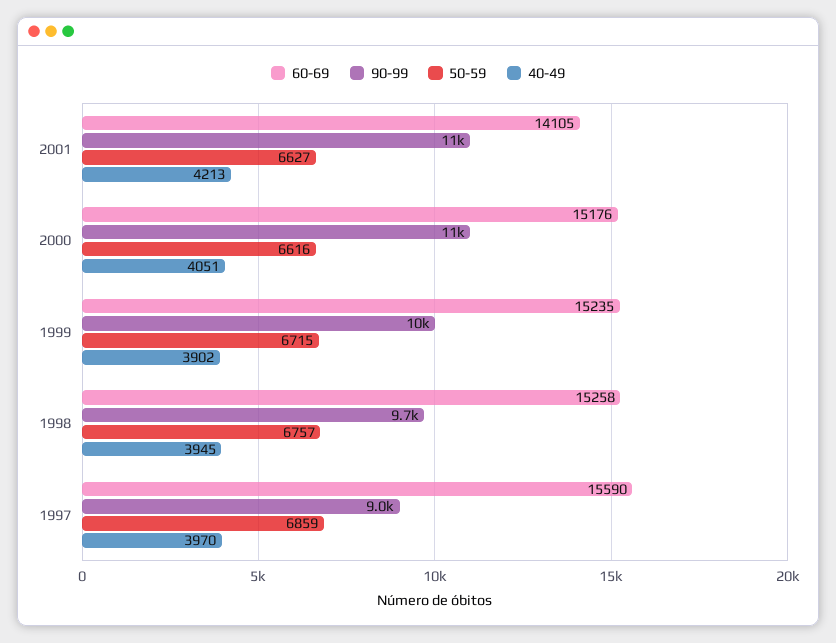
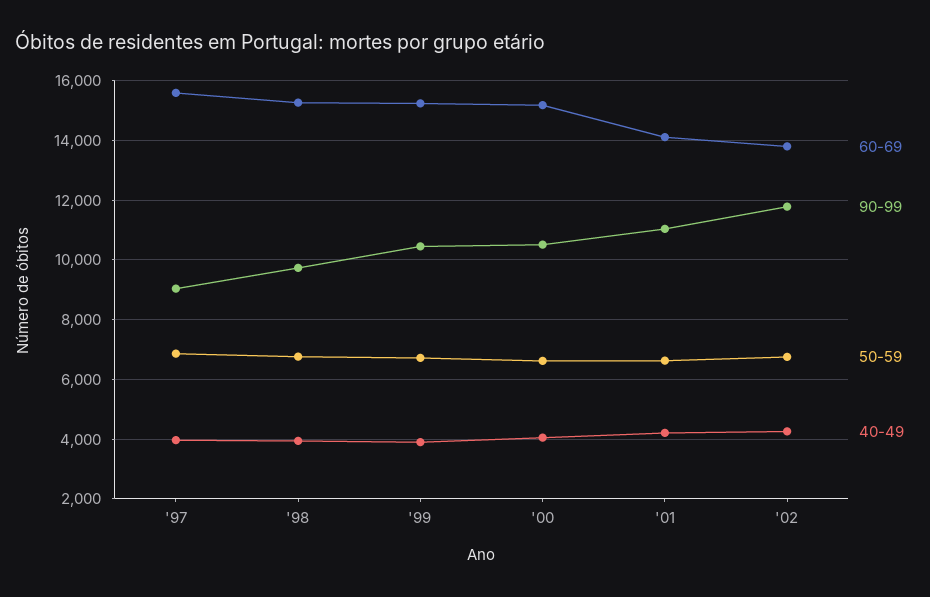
60-69, '02: none -> 13750
90-99, '02: none -> 11750
50-59, '02: none -> 6750
40-49, '02: none -> 4250

